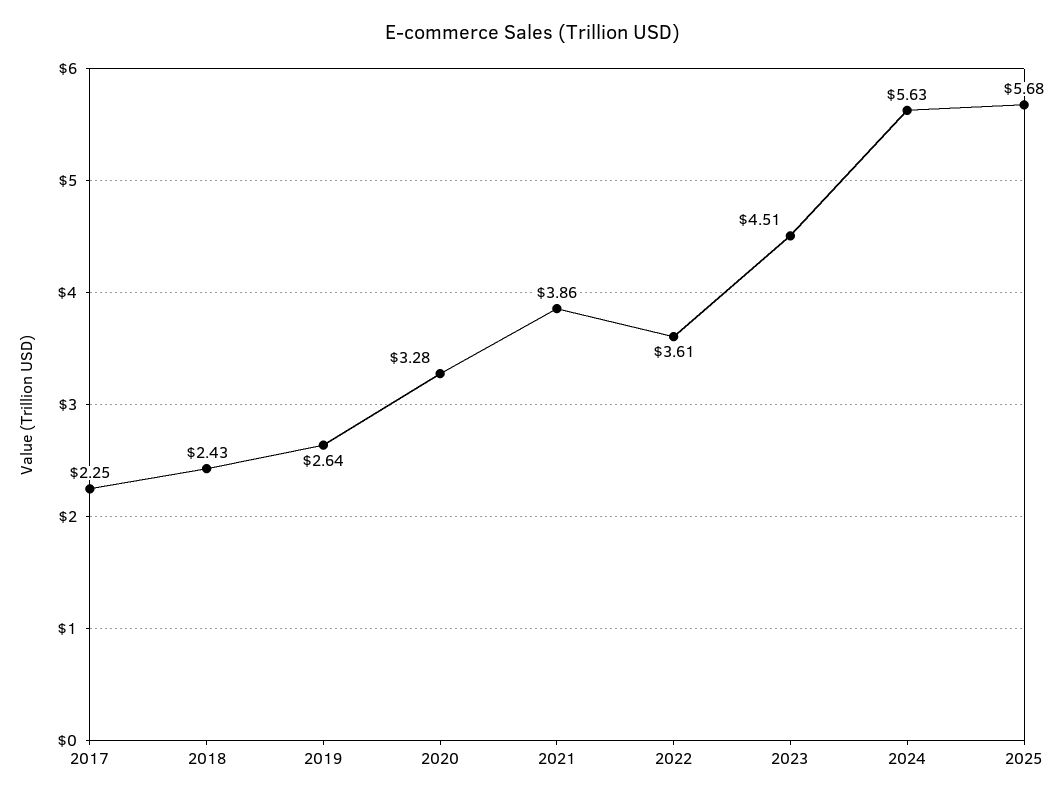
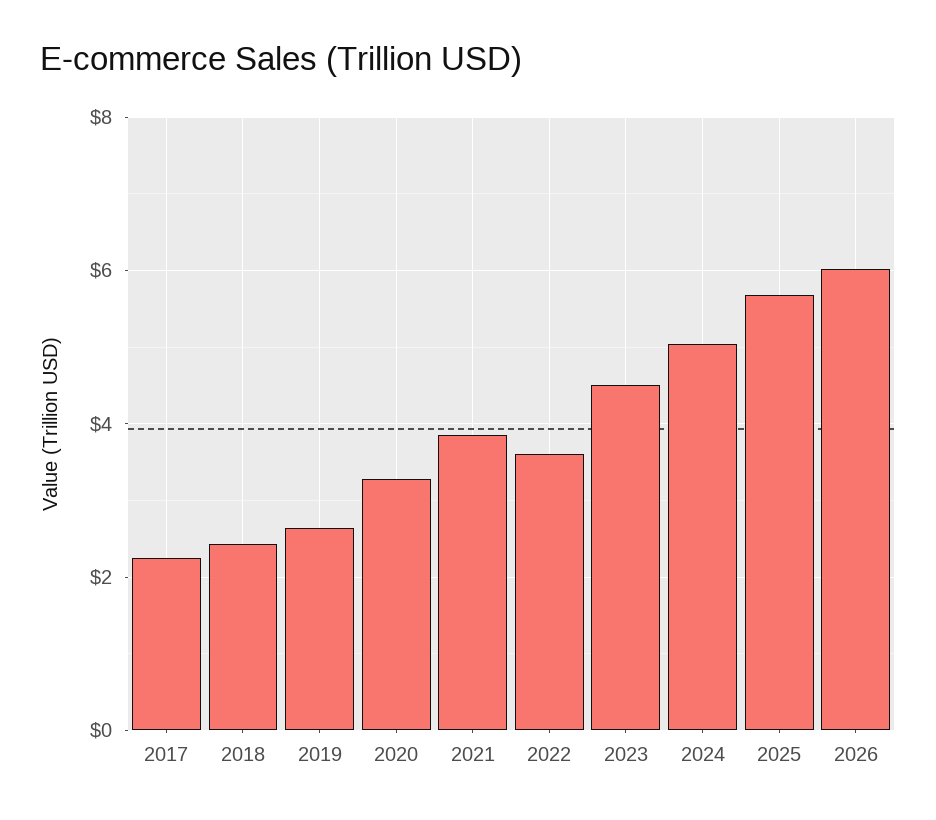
2024: 5.63 -> 5
2026: none -> 6

